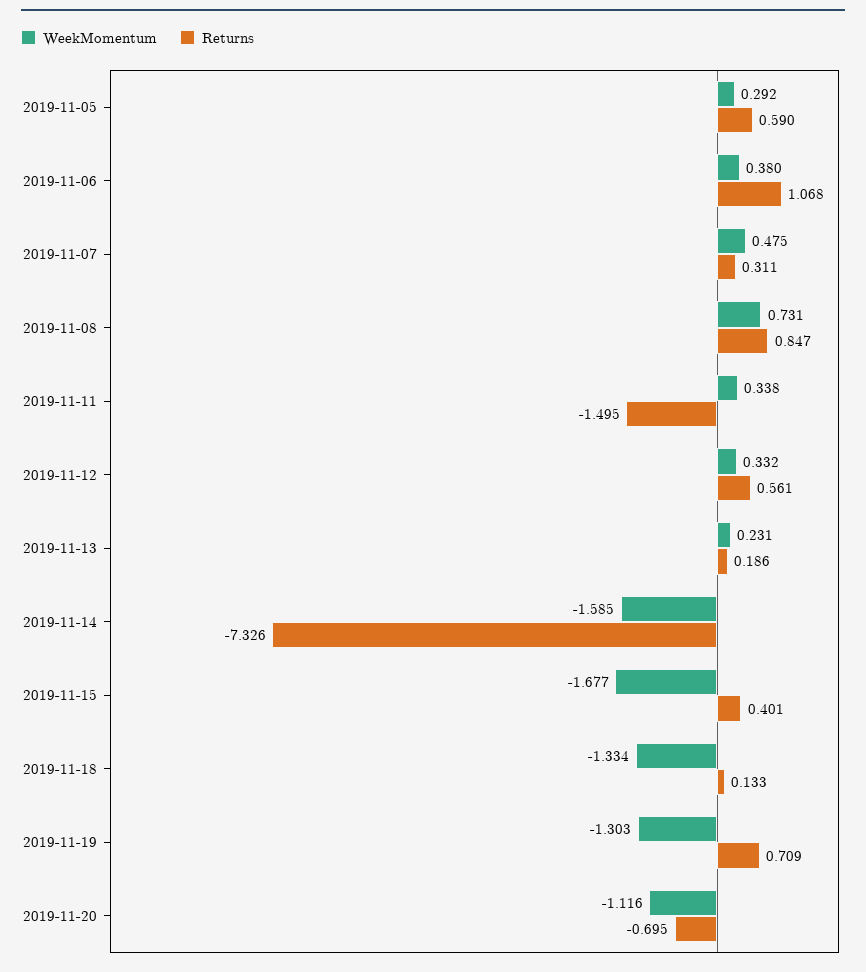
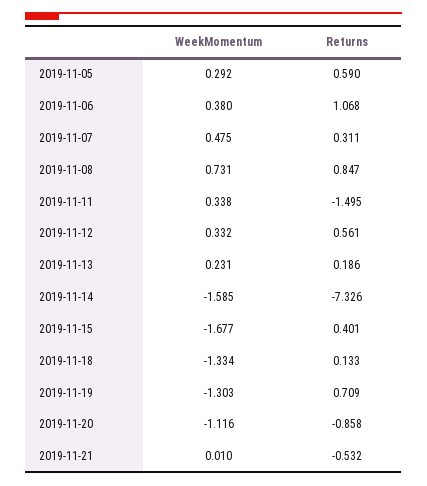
Returns, 2019-11-20: -0.695 -> -0.858
WeekMomentum, 2019-11-21: none -> 0.01
Returns, 2019-11-21: none -> -0.532

